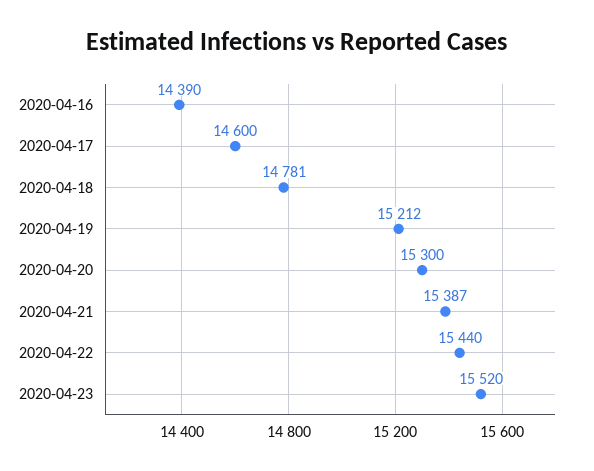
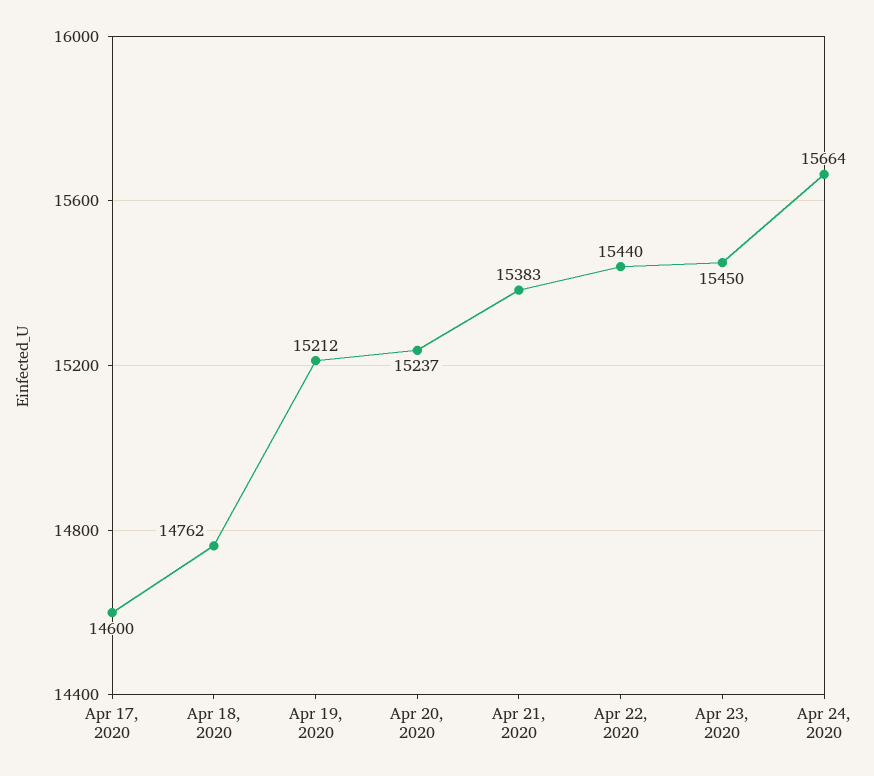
2020-04-16: 14390 -> none
2020-04-18: 14781 -> 14762
2020-04-20: 15300 -> 15237
2020-04-21: 15387 -> 15383
2020-04-23: 15520 -> 15450
Apr 24, 2020: none -> 15664

